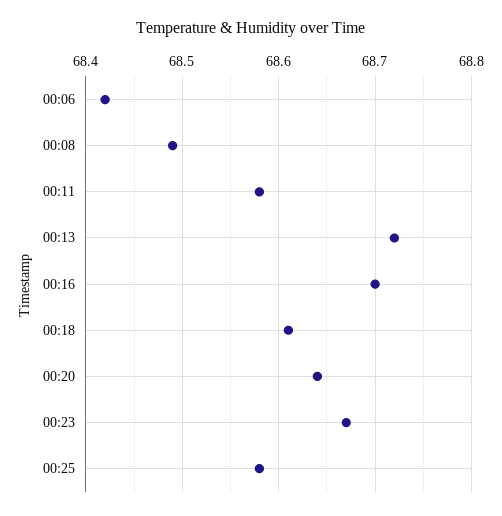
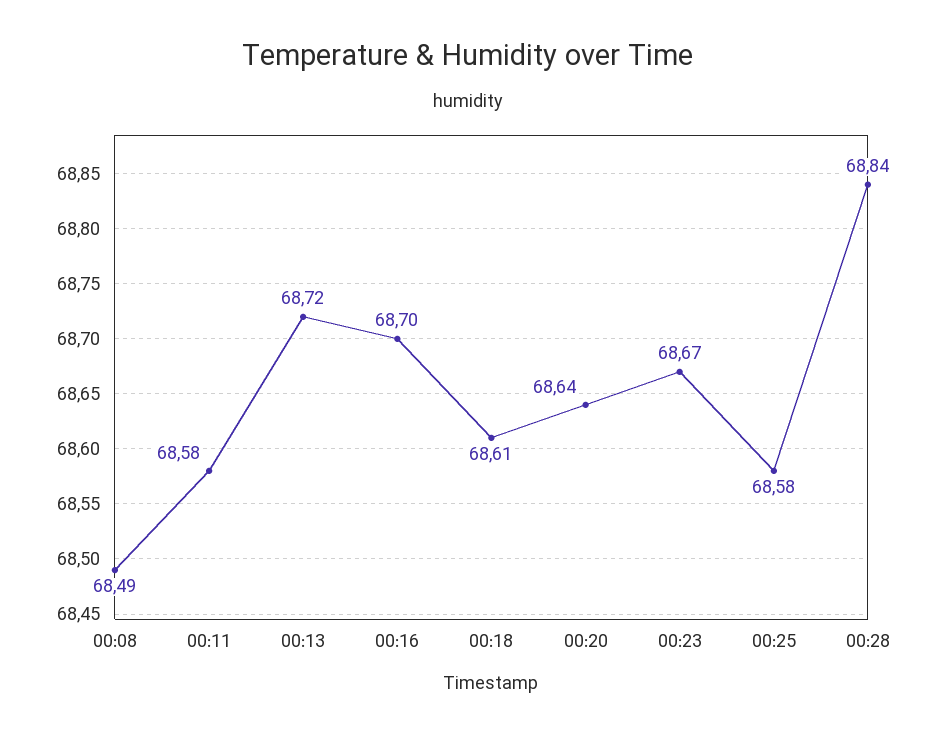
00:06: 68.42 -> none
00:28: none -> 68.84

